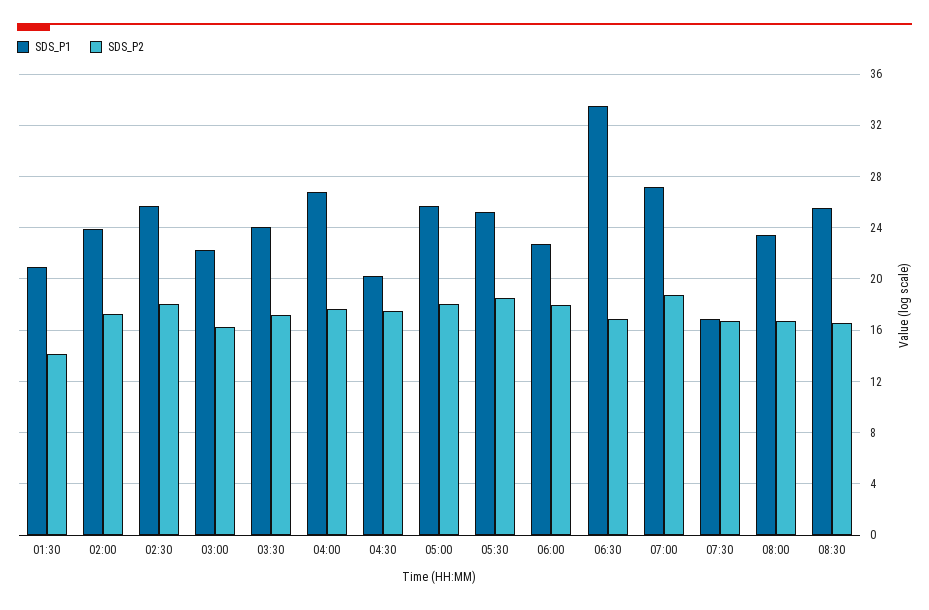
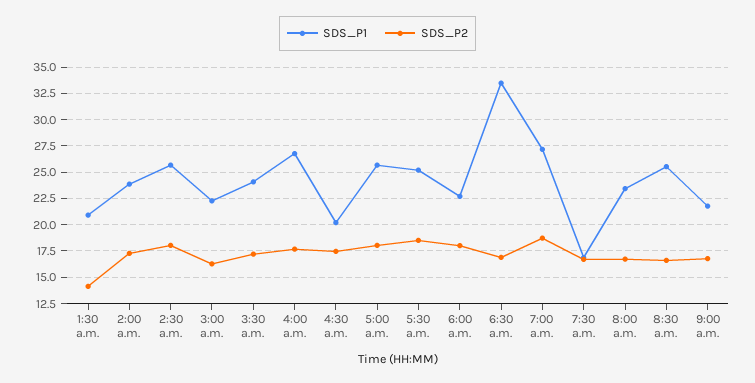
SDS_P1, 9:00 a.m.: none -> 22.5
SDS_P2, 9:00 a.m.: none -> 17.5

